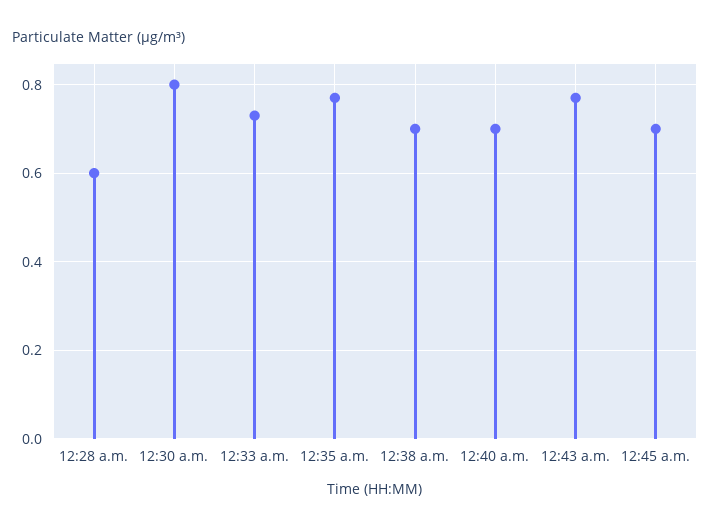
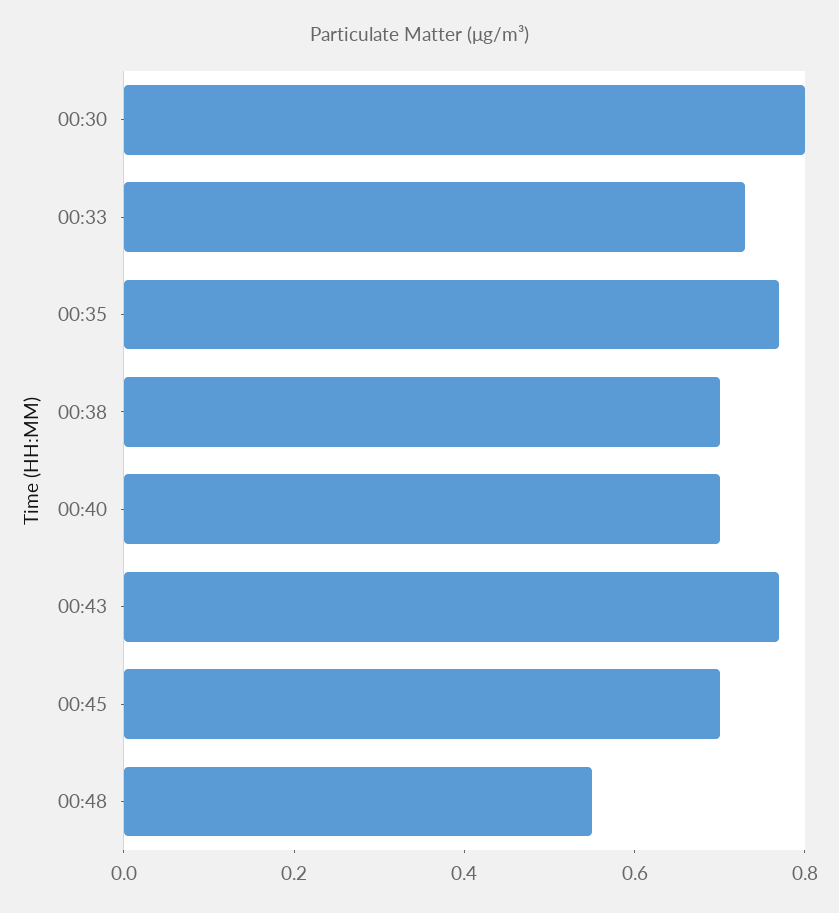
12:28 a.m.: 0.6 -> none
00:48: none -> 0.55

